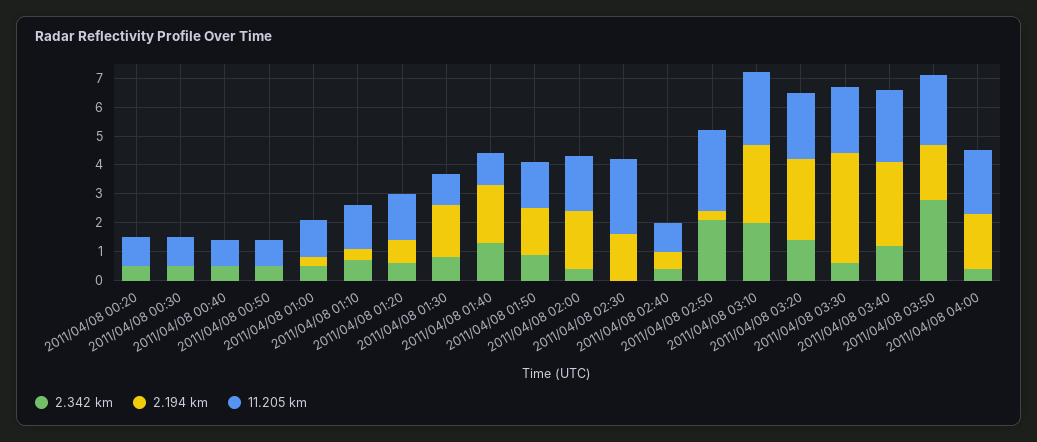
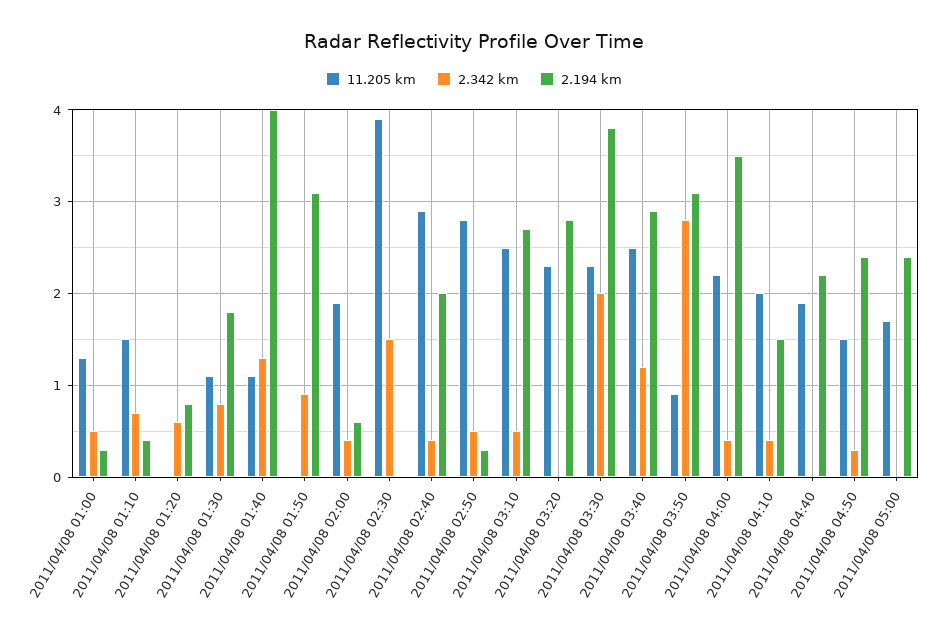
2.342 km, 2011/04/08 00:20: 0.5 -> none
2.194 km, 2011/04/08 00:20: 0 -> none
11.205 km, 2011/04/08 00:20: 1 -> none
2.342 km, 2011/04/08 00:30: 0.5 -> none
2.194 km, 2011/04/08 00:30: 0 -> none
11.205 km, 2011/04/08 00:30: 1 -> none
2.342 km, 2011/04/08 00:40: 0.5 -> none
2.194 km, 2011/04/08 00:40: 0 -> none
11.205 km, 2011/04/08 00:40: 1 -> none
2.342 km, 2011/04/08 00:50: 0.5 -> none
2.194 km, 2011/04/08 00:50: 0 -> none
11.205 km, 2011/04/08 00:50: 1 -> none
11.205 km, 2011/04/08 01:20: 1.5 -> 0
2.194 km, 2011/04/08 01:40: 2 -> 4
2.194 km, 2011/04/08 01:50: 1.5 -> 3.1
11.205 km, 2011/04/08 01:50: 1.5 -> 0
2.194 km, 2011/04/08 02:00: 2 -> 0.6
2.342 km, 2011/04/08 02:30: 0 -> 1.5
2.194 km, 2011/04/08 02:30: 1.5 -> 0
11.205 km, 2011/04/08 02:30: 2.5 -> 3.9
2.194 km, 2011/04/08 02:40: 0.5 -> 2
11.205 km, 2011/04/08 02:40: 1 -> 2.9
2.342 km, 2011/04/08 02:50: 2 -> 0.5
2.342 km, 2011/04/08 03:10: 2 -> 0.5
2.342 km, 2011/04/08 03:20: 1.5 -> 0
2.342 km, 2011/04/08 03:30: 0.5 -> 2
2.194 km, 2011/04/08 03:50: 2 -> 3.1
11.205 km, 2011/04/08 03:50: 2.5 -> 0.9
2.194 km, 2011/04/08 04:00: 2 -> 3.5
11.205 km, 2011/04/08 04:10: none -> 2
2.342 km, 2011/04/08 04:10: none -> 0.4
2.194 km, 2011/04/08 04:10: none -> 1.5
11.205 km, 2011/04/08 04:40: none -> 1.9
2.342 km, 2011/04/08 04:40: none -> 0
2.194 km, 2011/04/08 04:40: none -> 2.2
11.205 km, 2011/04/08 04:50: none -> 1.5
2.342 km, 2011/04/08 04:50: none -> 0.3
2.194 km, 2011/04/08 04:50: none -> 2.4
11.205 km, 2011/04/08 05:00: none -> 1.7
2.342 km, 2011/04/08 05:00: none -> 0
2.194 km, 2011/04/08 05:00: none -> 2.4

